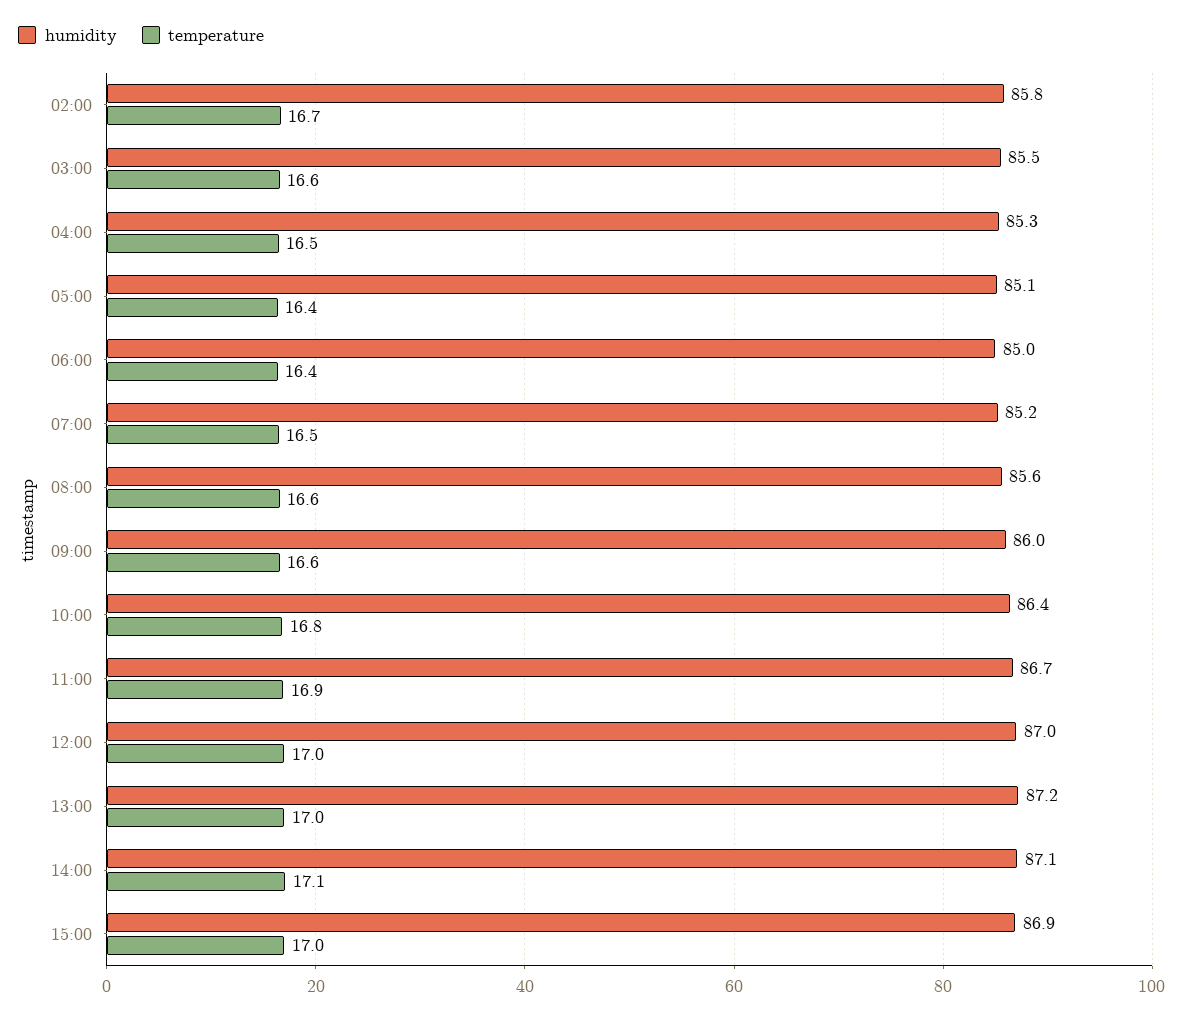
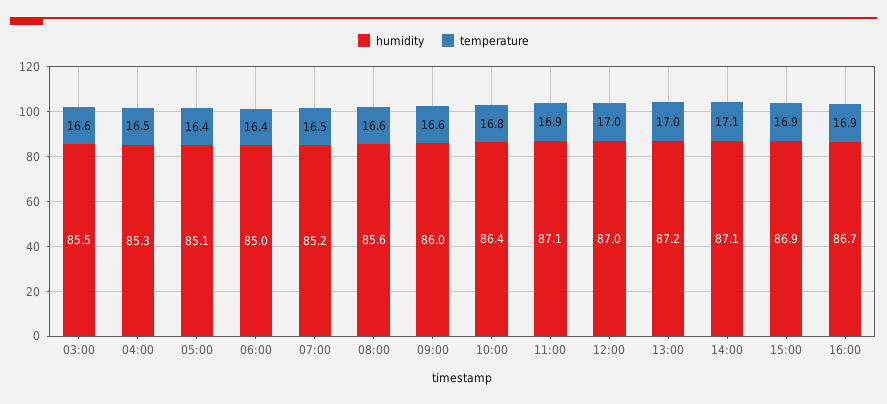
humidity, 02:00: 85.8 -> none
temperature, 02:00: 16.7 -> none
humidity, 11:00: 86.7 -> 87.1
temperature, 15:00: 17 -> 16.9
humidity, 16:00: none -> 86.7
temperature, 16:00: none -> 16.9

